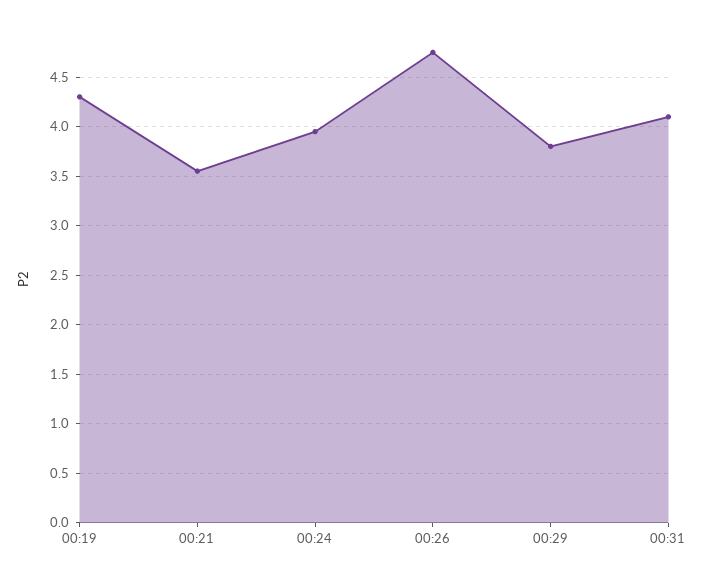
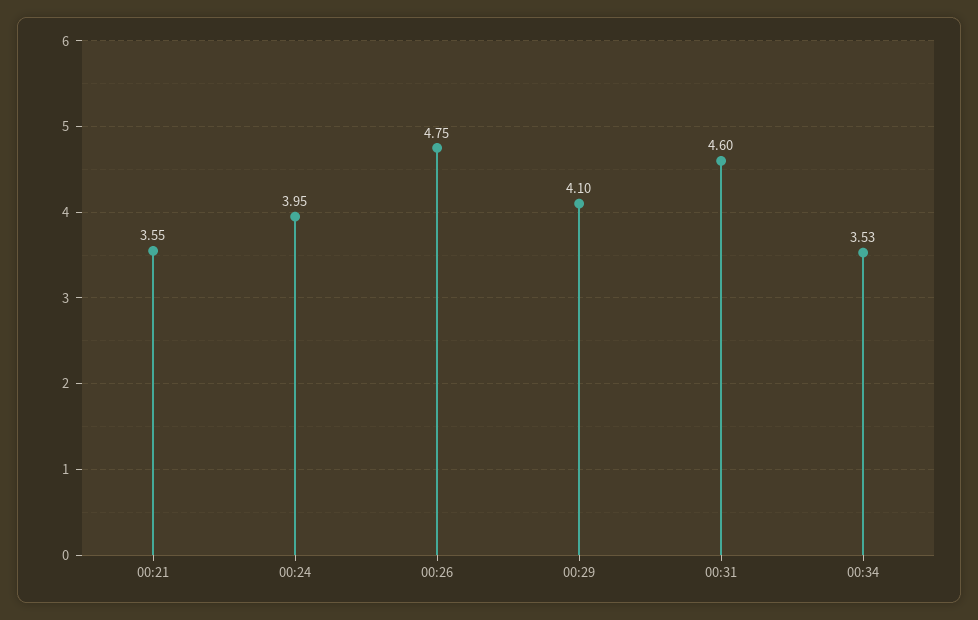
00:19: 4.3 -> none
00:29: 3.8 -> 4.1
00:31: 4.1 -> 4.6
00:34: none -> 3.53

